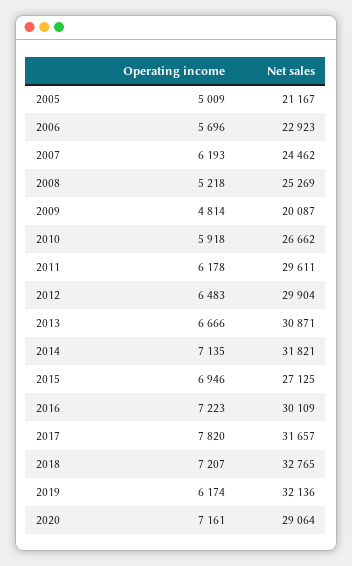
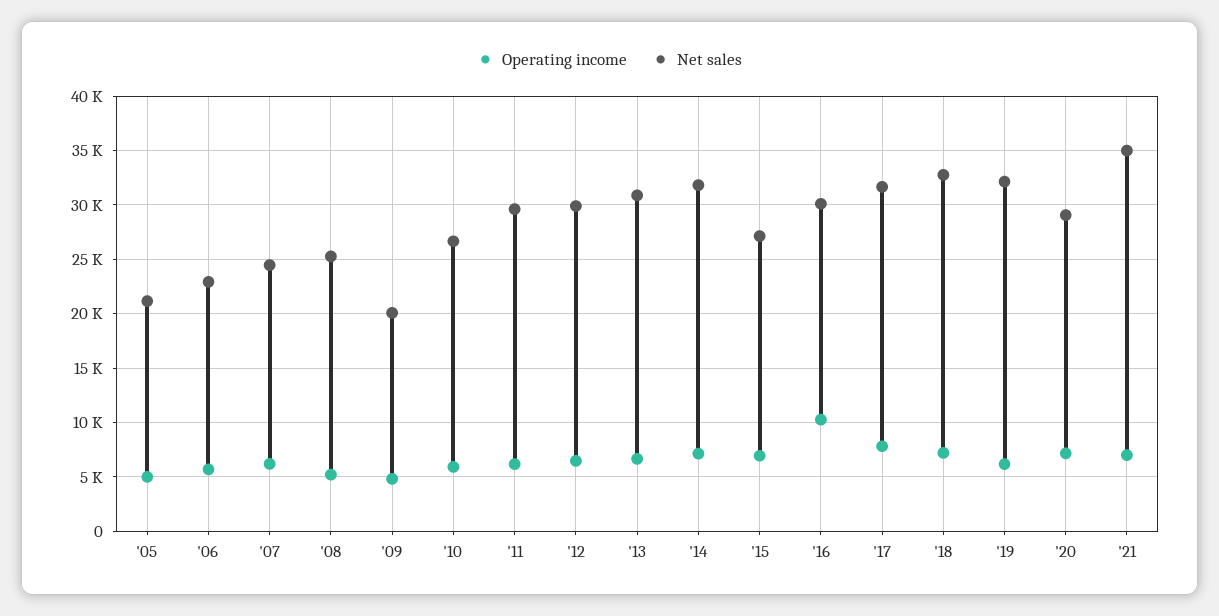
Operating income, 2016: 7223 -> 10000
Operating income, '21: none -> 7000
Net sales, '21: none -> 35000

